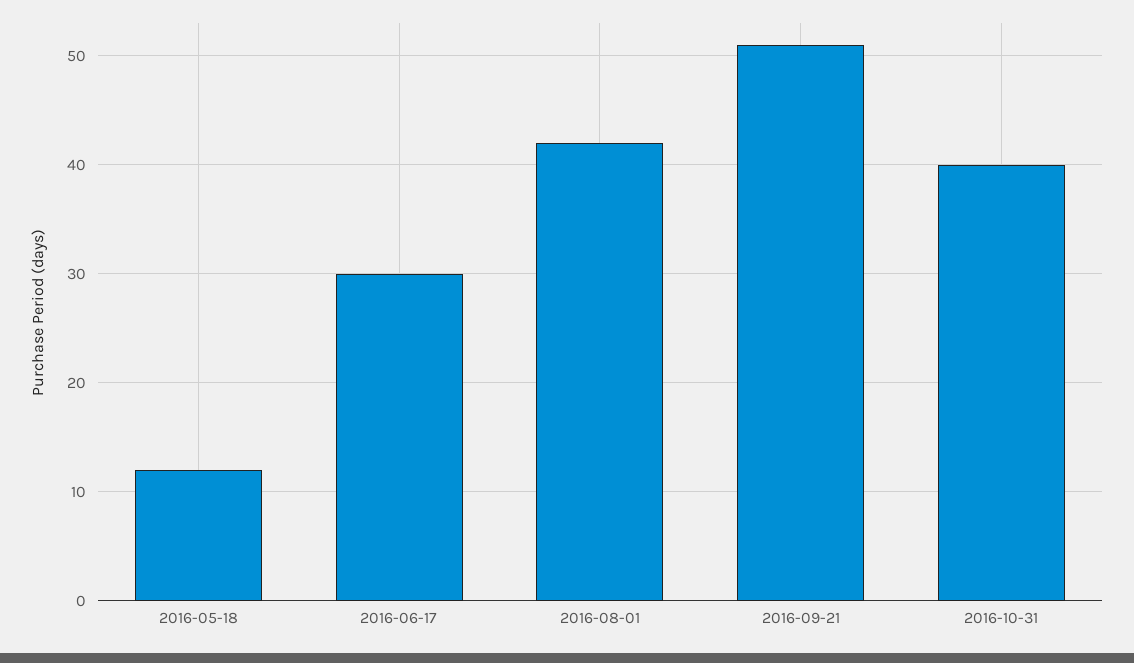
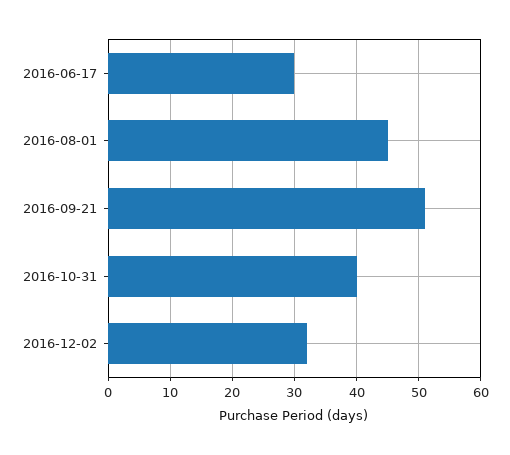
2016-05-18: 12 -> none
2016-08-01: 42 -> 45
2016-12-02: none -> 32

